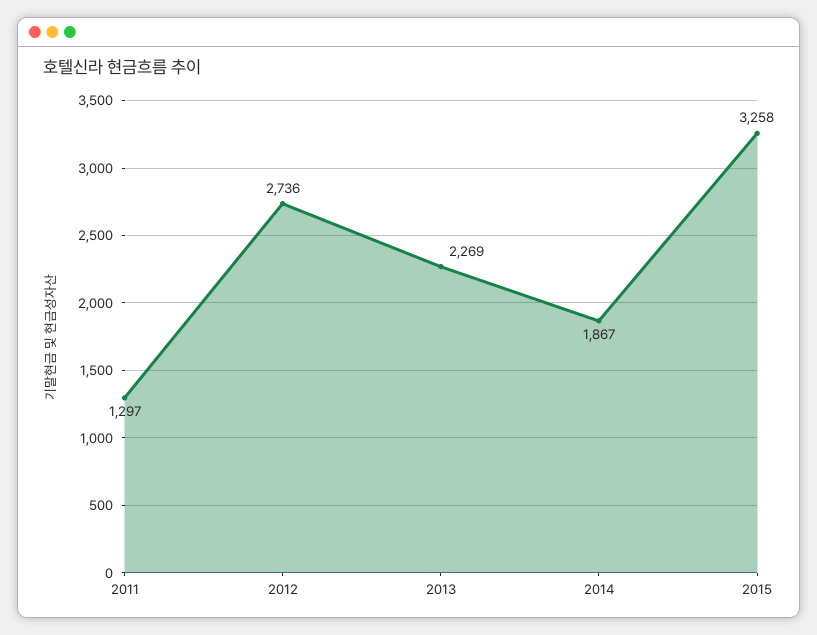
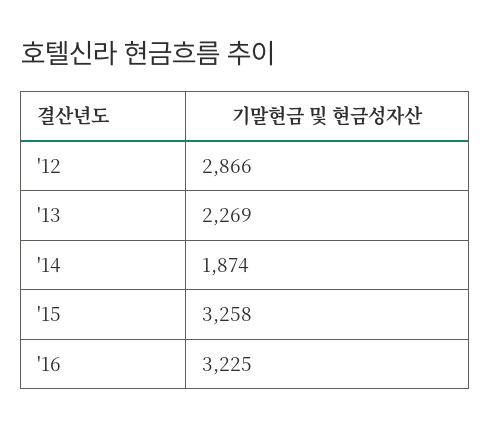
2011: 1297 -> none
2012: 2736 -> 2866
2014: 1867 -> 1874
'16: none -> 3225

